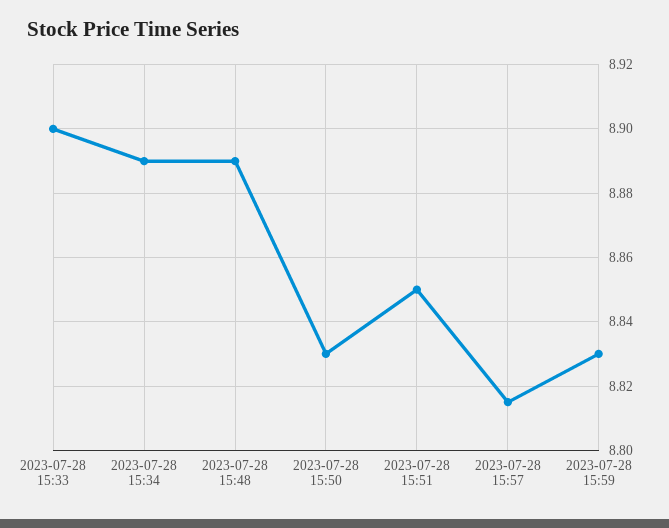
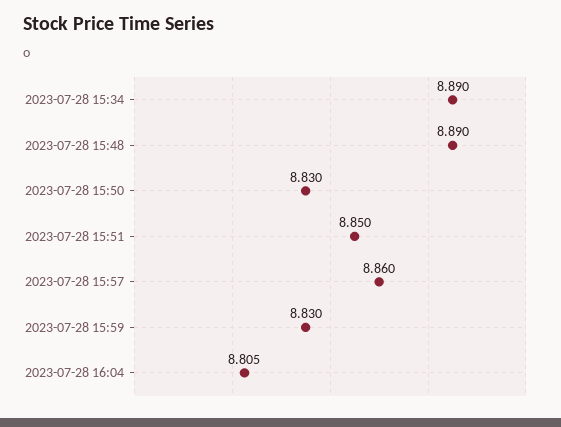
2023-07-28 15:33: 8.9 -> none
2023-07-28 15:57: 8.815 -> 8.86
2023-07-28 16:04: none -> 8.805

